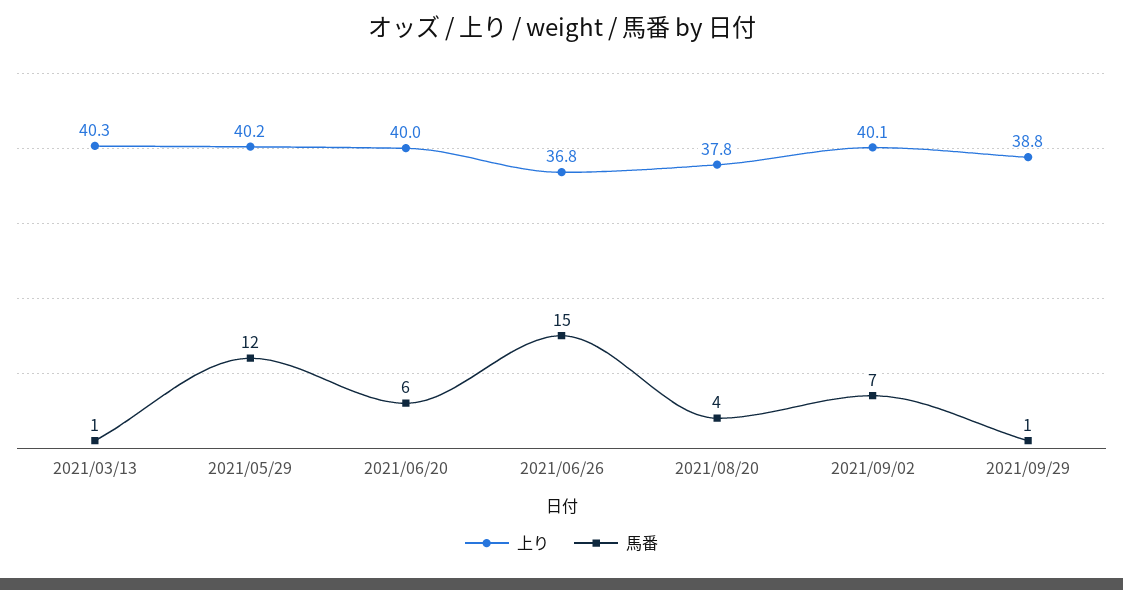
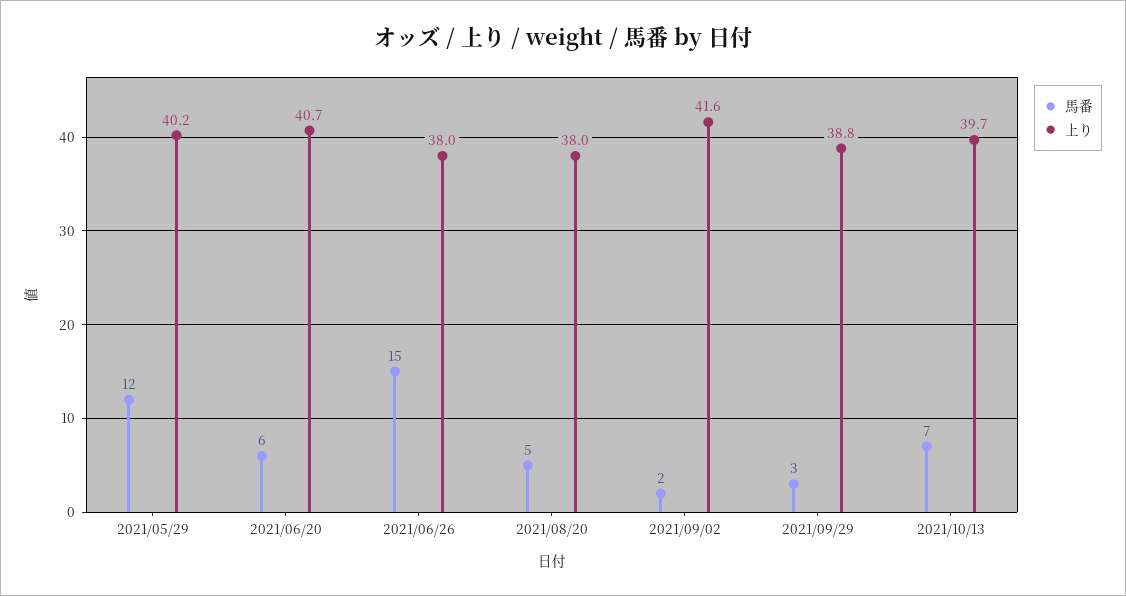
上り, 2021/03/13: 40.3 -> none
馬番, 2021/03/13: 1 -> none
上り, 2021/06/20: 40 -> 40.7
上り, 2021/06/26: 36.8 -> 38
上り, 2021/08/20: 37.8 -> 38
馬番, 2021/08/20: 4 -> 5
上り, 2021/09/02: 40.1 -> 41.6
馬番, 2021/09/02: 7 -> 2
馬番, 2021/09/29: 1 -> 3
馬番, 2021/10/13: none -> 7
上り, 2021/10/13: none -> 39.7

